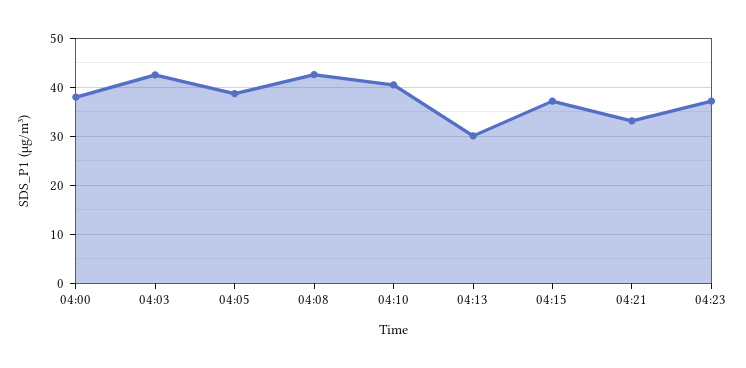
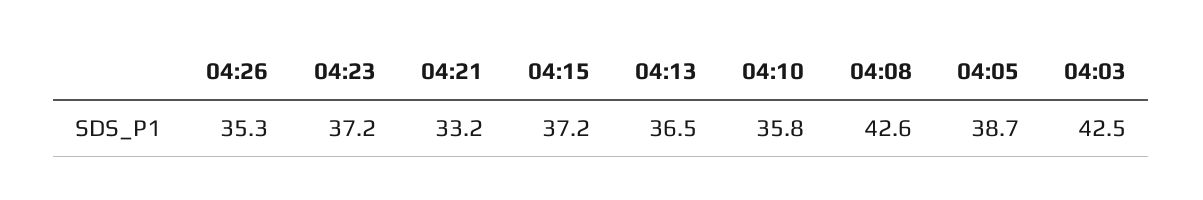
04:00: 38 -> none
04:10: 40 -> 35.8
04:13: 30 -> 36.5
04:26: none -> 35.3

